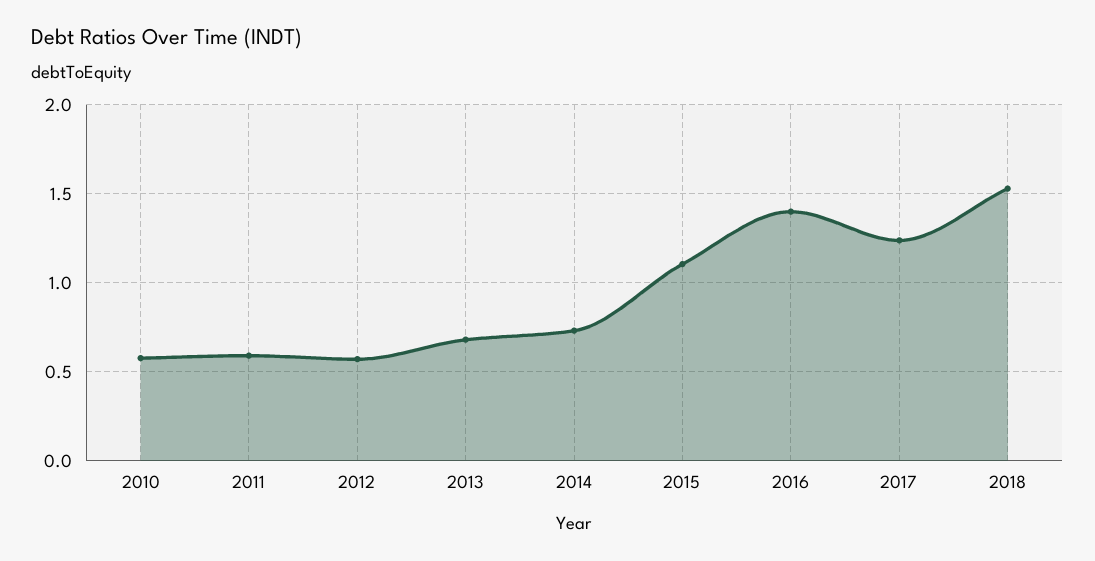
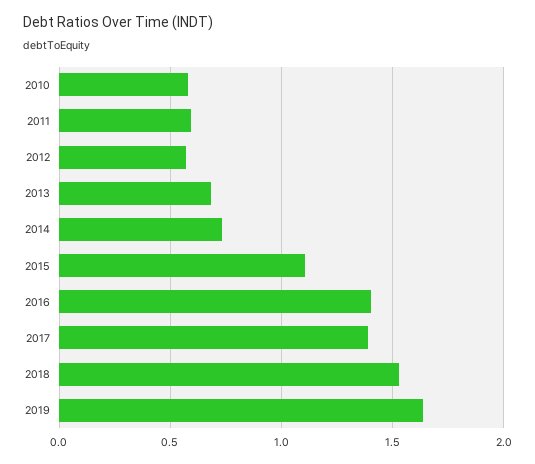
2017: 1.25 -> 1.4
2019: none -> 1.65

